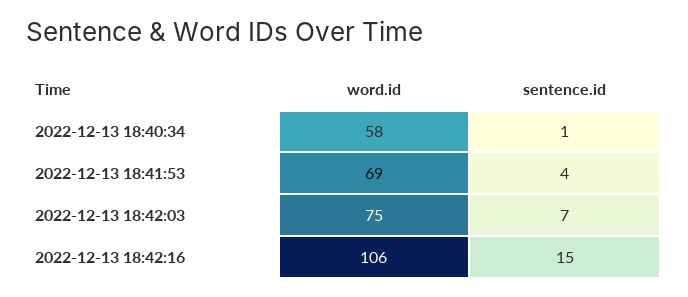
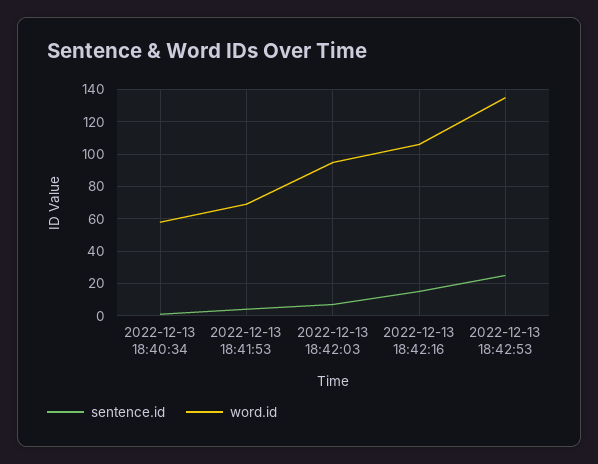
word.id, 2022-12-13 18:42:03: 75 -> 95
sentence.id, 2022-12-13 18:42:53: none -> 25
word.id, 2022-12-13 18:42:53: none -> 135

